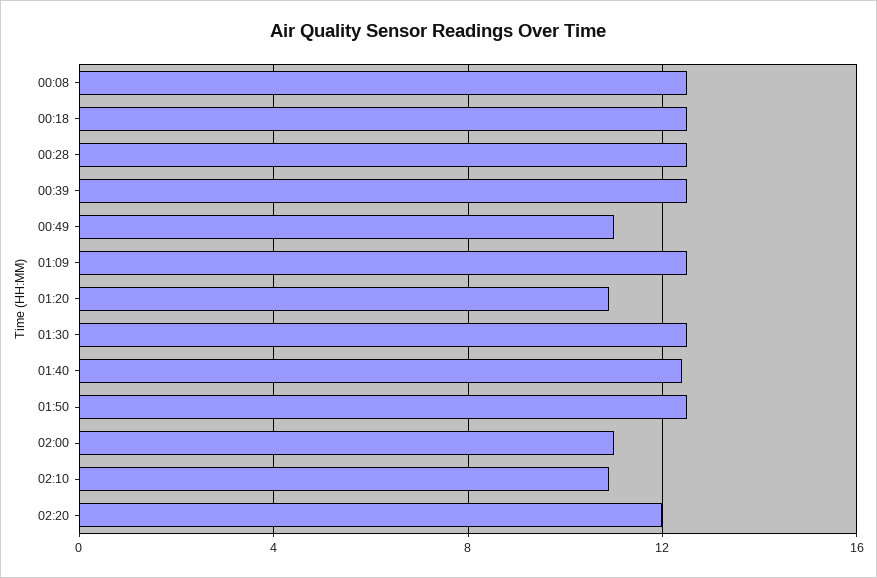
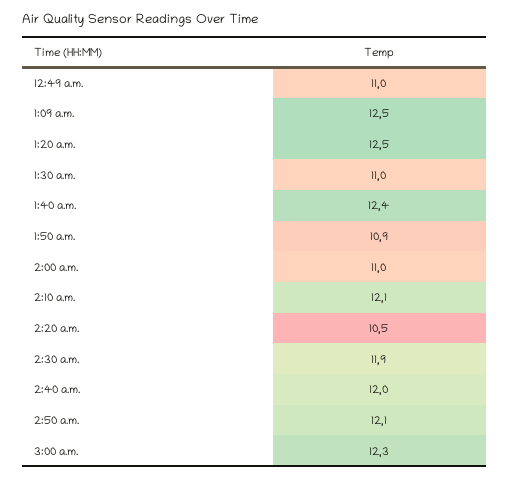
00:08: 12.5 -> none
00:18: 12.5 -> none
00:28: 12.5 -> none
00:39: 12.5 -> none
01:20: 11 -> 12.5
01:30: 12.5 -> 11
01:50: 12.5 -> 10.9
02:10: 11 -> 12.1
02:20: 12 -> 10.5
2:30 a.m.: none -> 11.9
2:40 a.m.: none -> 12
2:50 a.m.: none -> 12.1
3:00 a.m.: none -> 12.3

